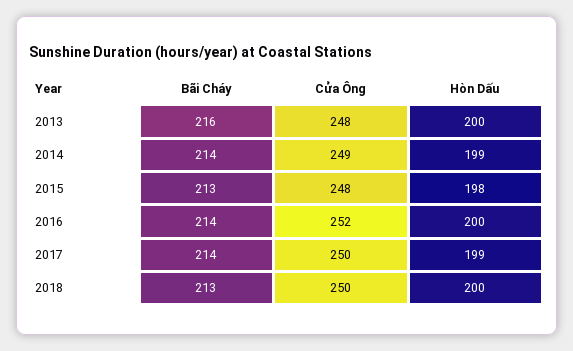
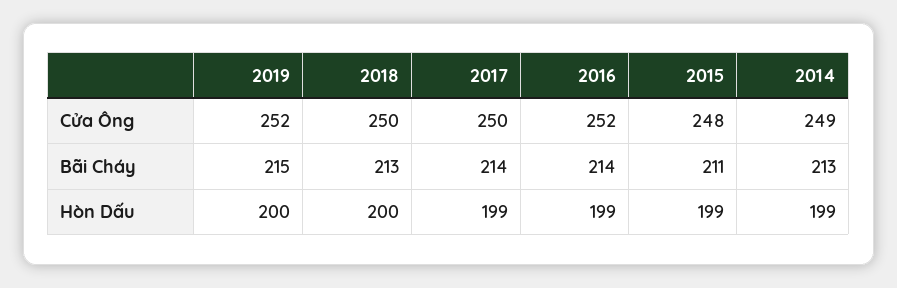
Bãi Cháy, 2013: 216 -> none
Cửa Ông, 2013: 248 -> none
Hòn Dấu, 2013: 200 -> none
Bãi Cháy, 2014: 214 -> 213
Bãi Cháy, 2015: 213 -> 211
Hòn Dấu, 2015: 198 -> 199
Hòn Dấu, 2016: 200 -> 199
Cửa Ông, 2019: none -> 252
Bãi Cháy, 2019: none -> 215
Hòn Dấu, 2019: none -> 200

